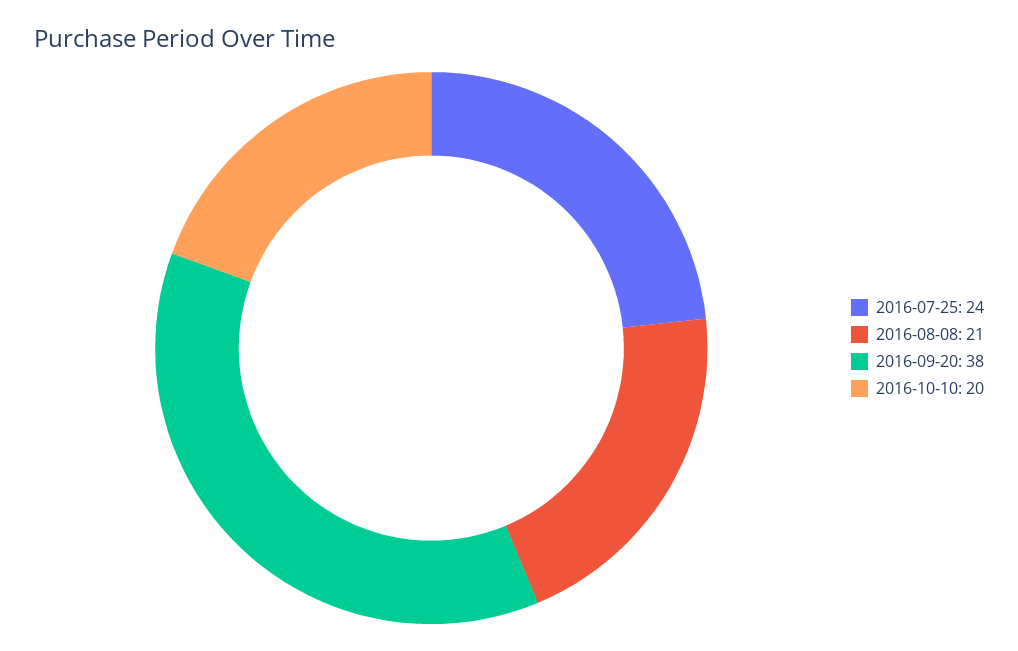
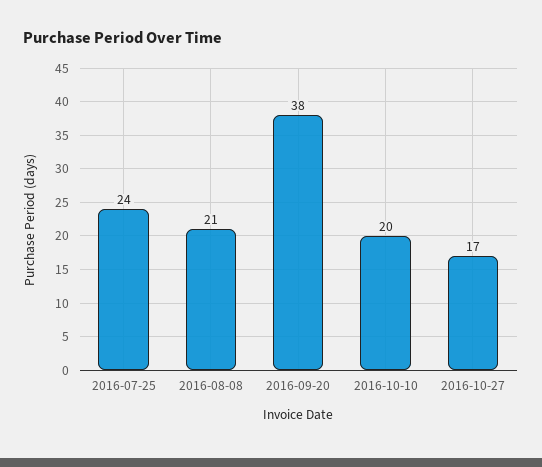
2016-10-27: none -> 17

